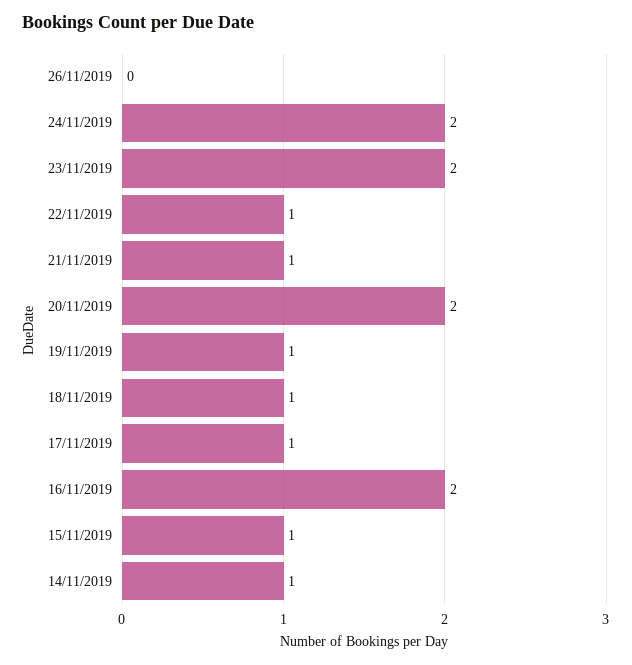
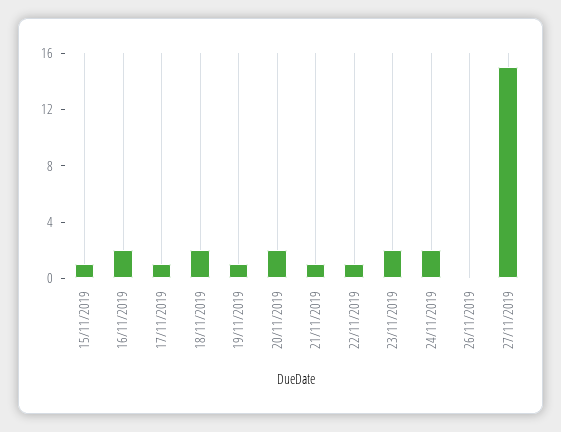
18/11/2019: 1 -> 2
14/11/2019: 1 -> none
27/11/2019: none -> 15

